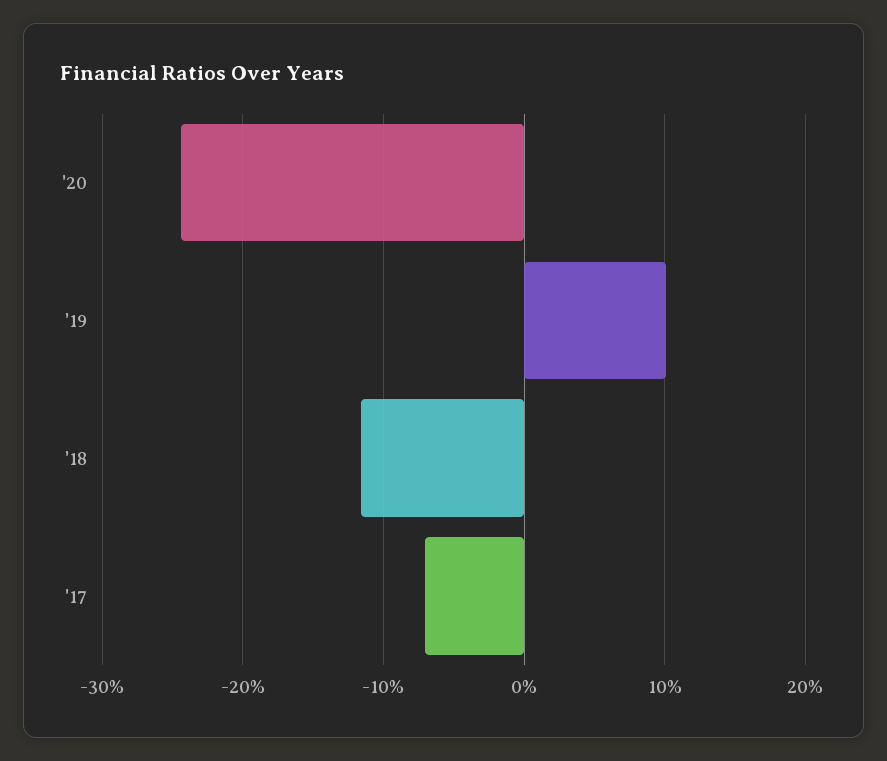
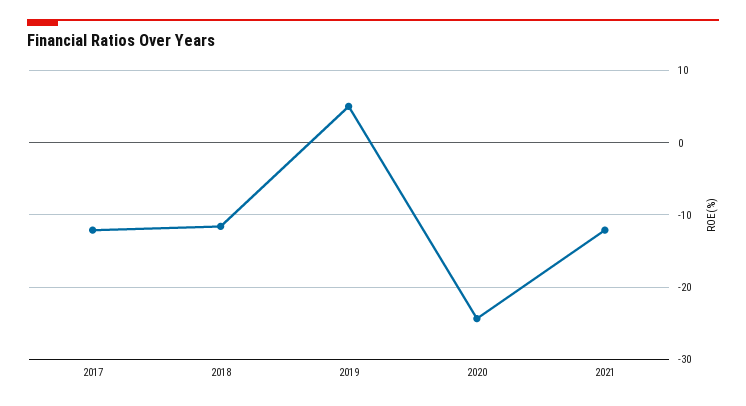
'19: 10 -> 5
'17: -7 -> -12
2021: none -> -12

